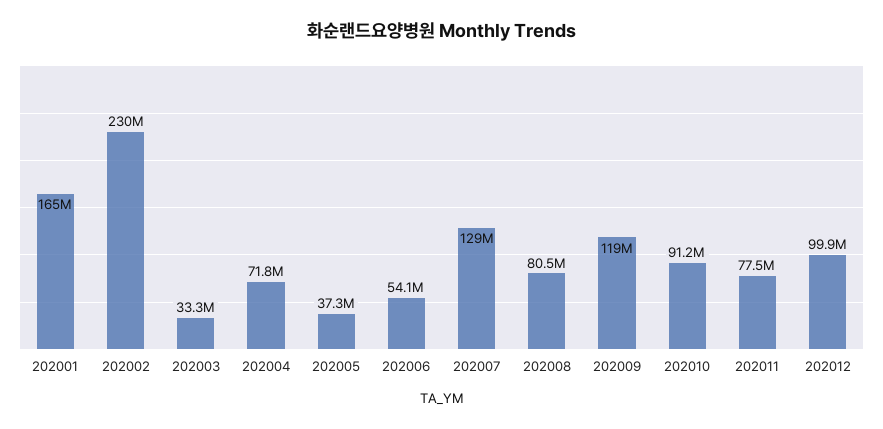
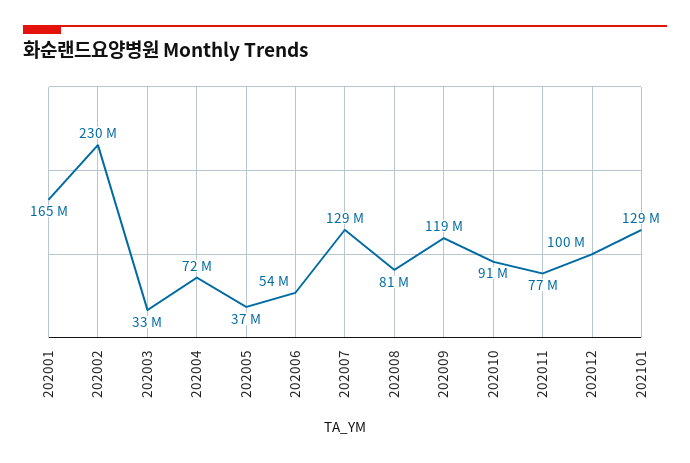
202101: none -> 129000000

